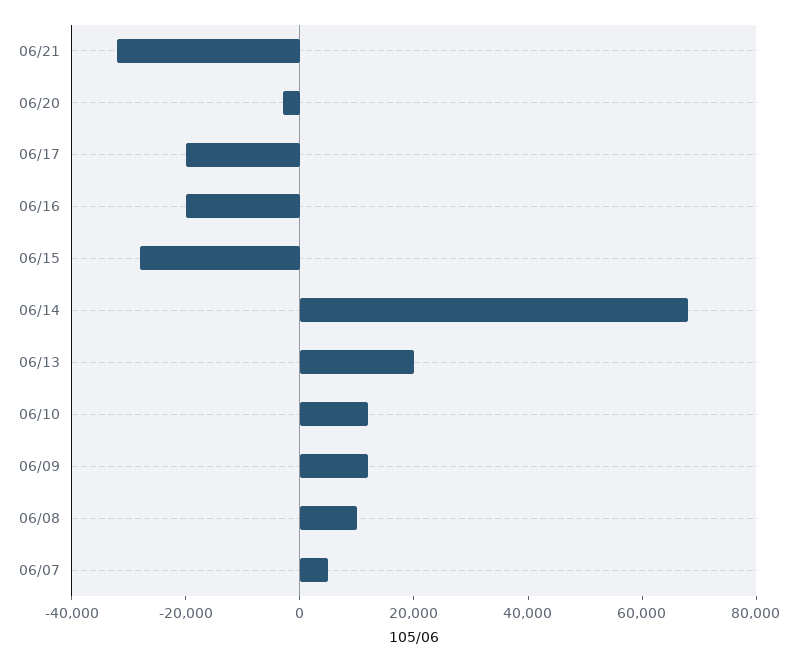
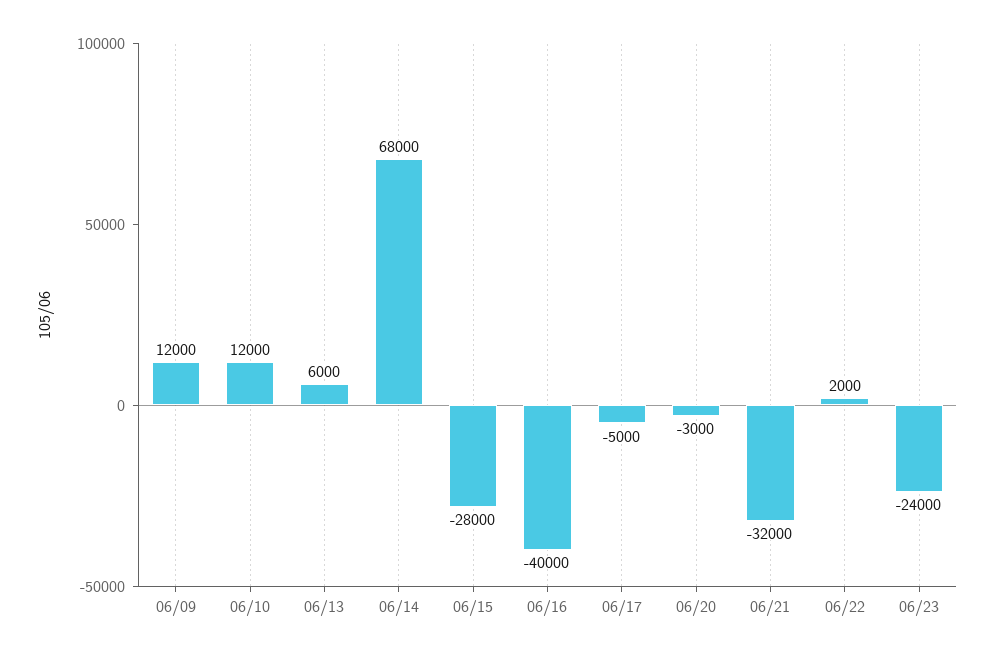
06/17: -20000 -> -5000
06/16: -20000 -> -40000
06/13: 20000 -> 6000
06/08: 10000 -> none
06/07: 5000 -> none
06/22: none -> 2000
06/23: none -> -24000

